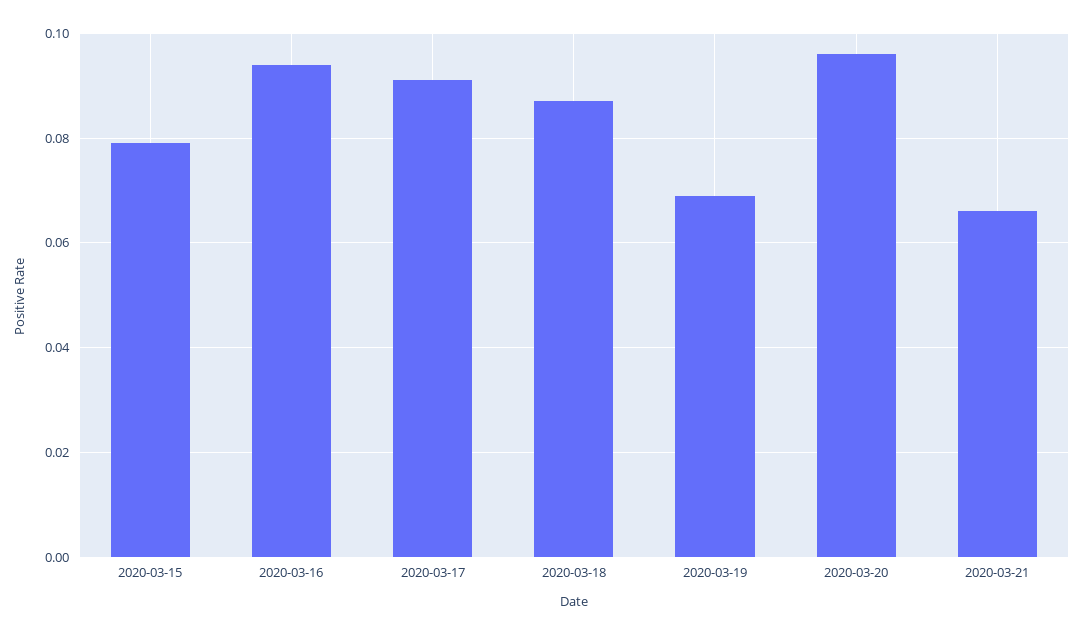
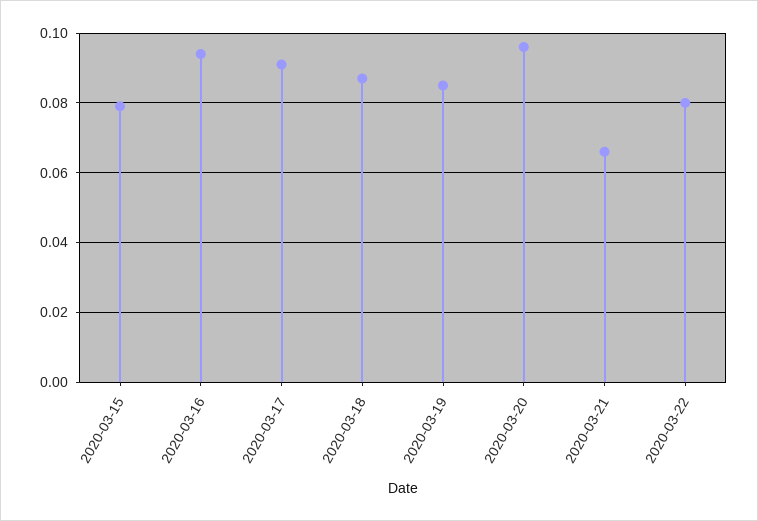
2020-03-19: 0.07 -> 0.085
2020-03-22: none -> 0.08

